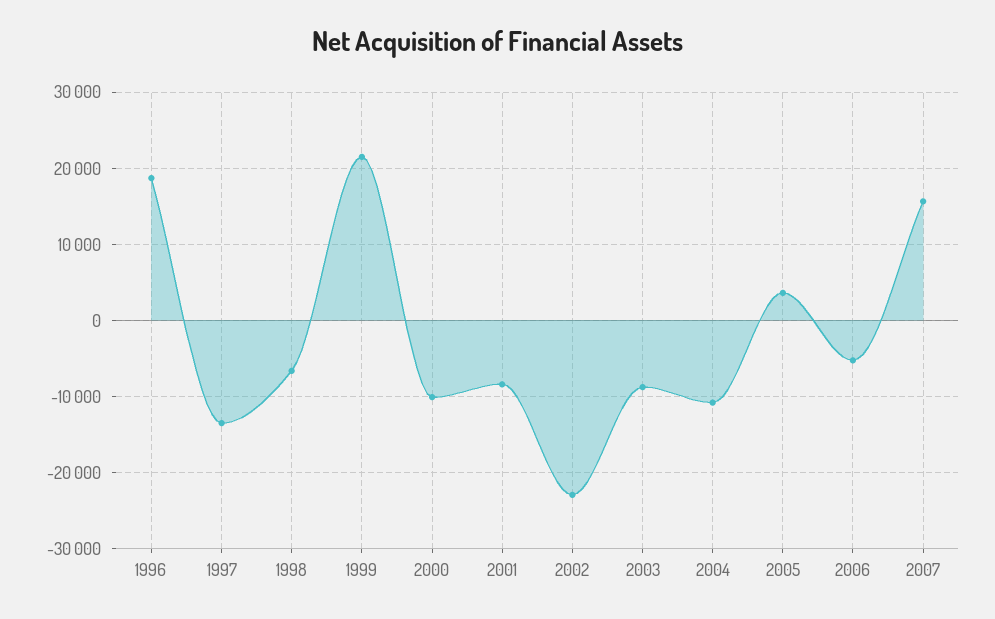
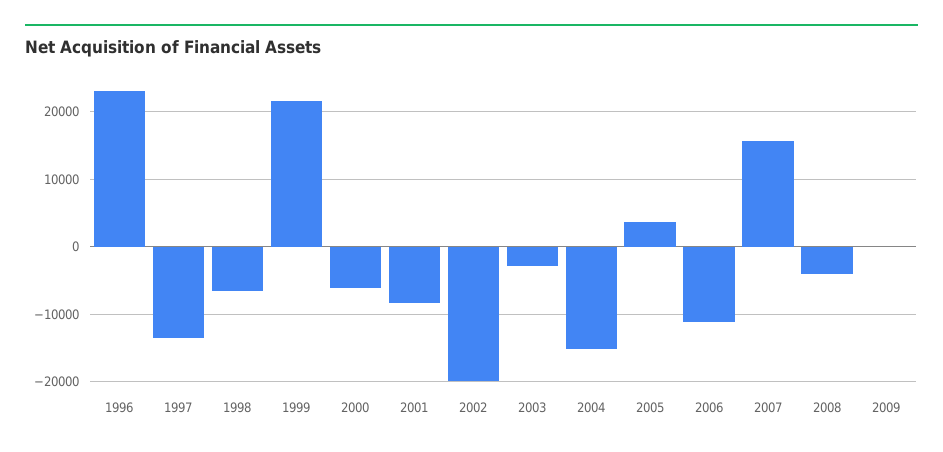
1996: 19000 -> 23000
2000: -10000 -> -6000
2002: -23000 -> -20000
2003: -9000 -> -3000
2004: -11000 -> -15000
2006: -5000 -> -11000
2008: none -> -4000
2009: none -> 0

